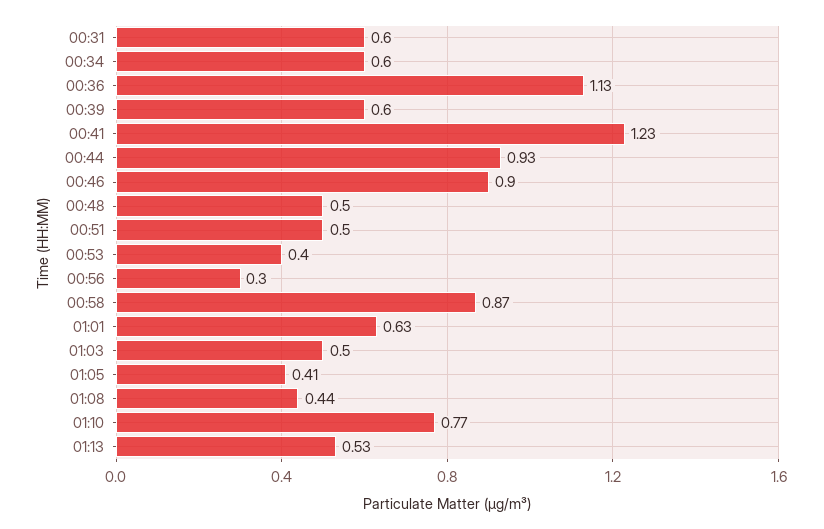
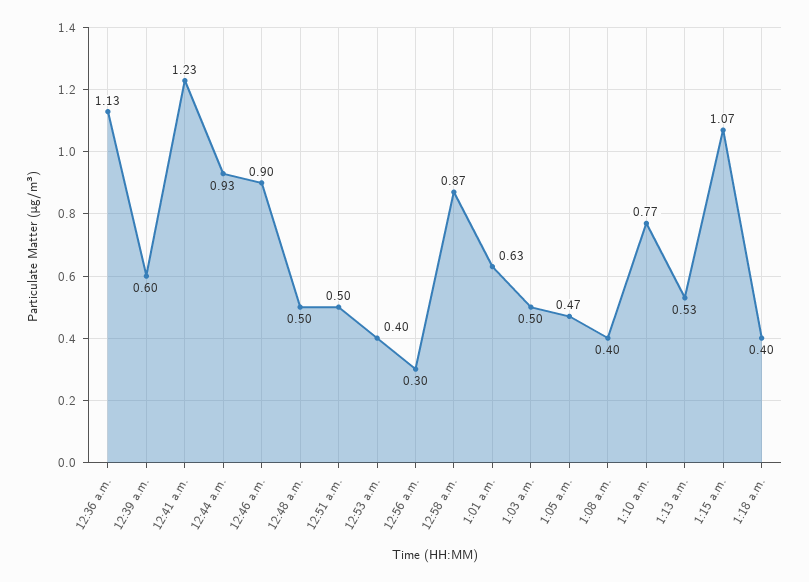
00:31: 0.6 -> none
00:34: 0.6 -> none
01:05: 0.41 -> 0.47
01:08: 0.44 -> 0.4
1:15 a.m.: none -> 1.07
1:18 a.m.: none -> 0.4

